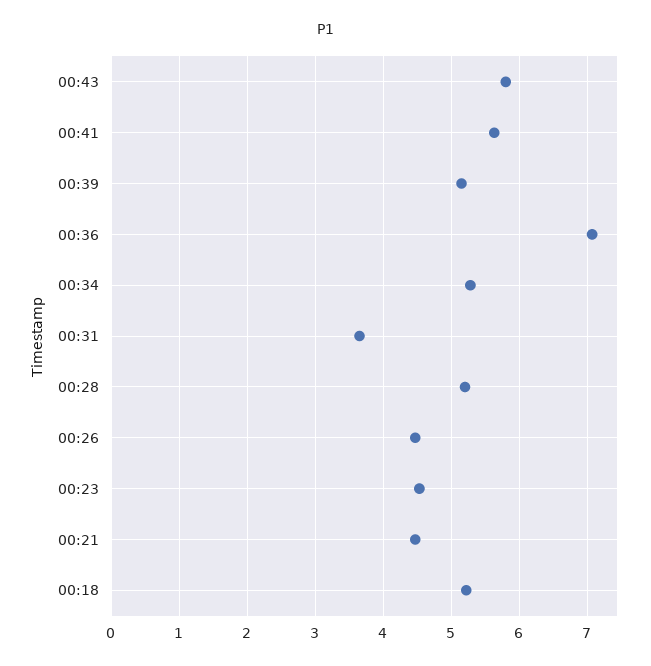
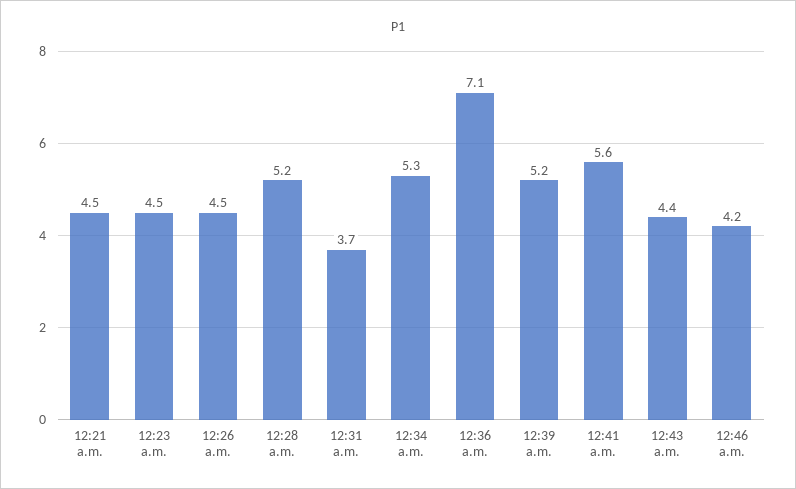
00:43: 5.8 -> 4.4
00:18: 5.2 -> none
12:46 a.m.: none -> 4.2

